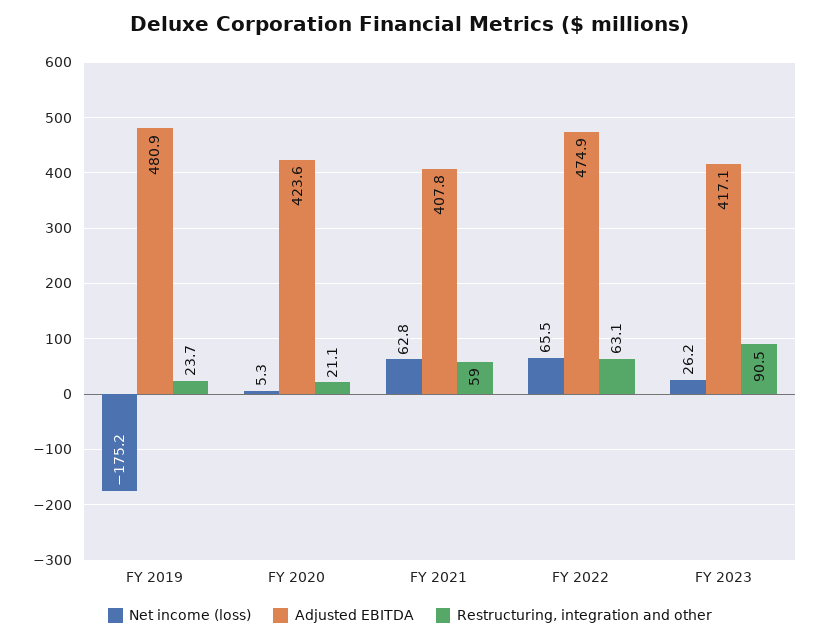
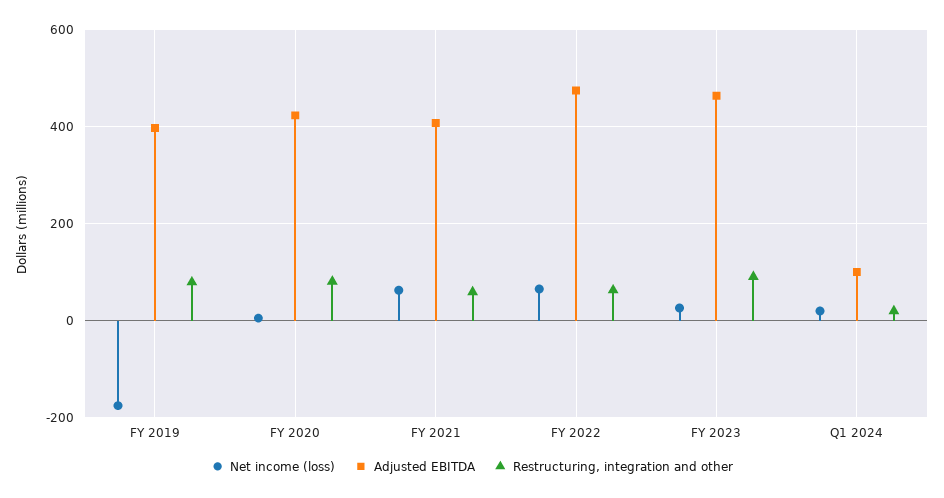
Adjusted EBITDA, FY 2019: 480.9 -> 400
Restructuring, integration and other, FY 2019: 23.7 -> 80
Restructuring, integration and other, FY 2020: 21.1 -> 80
Adjusted EBITDA, FY 2023: 417.1 -> 460
Net income (loss), Q1 2024: none -> 20
Adjusted EBITDA, Q1 2024: none -> 100
Restructuring, integration and other, Q1 2024: none -> 20

